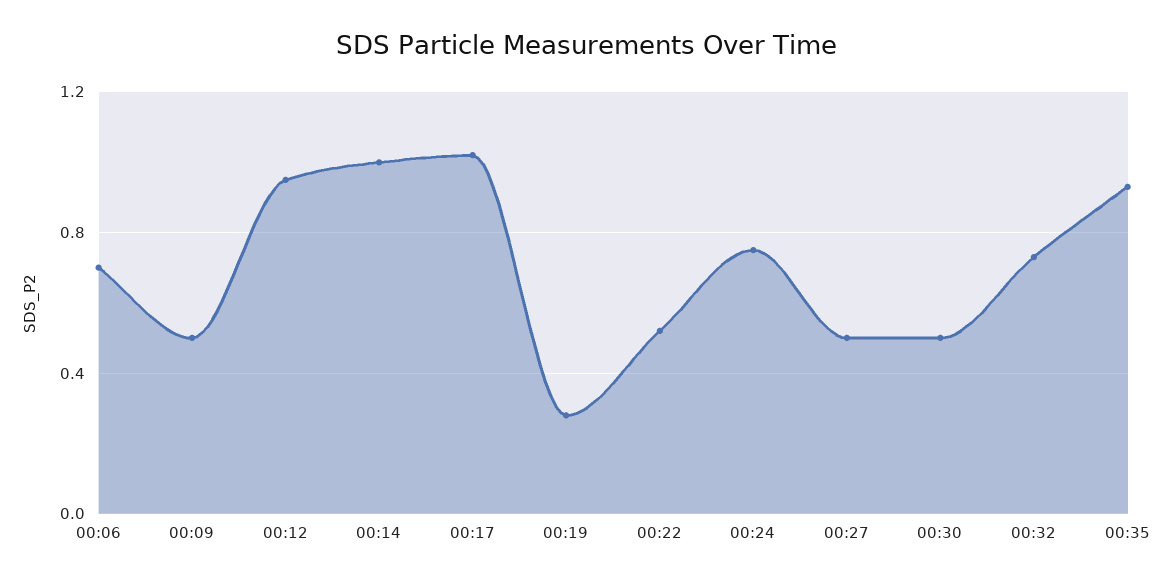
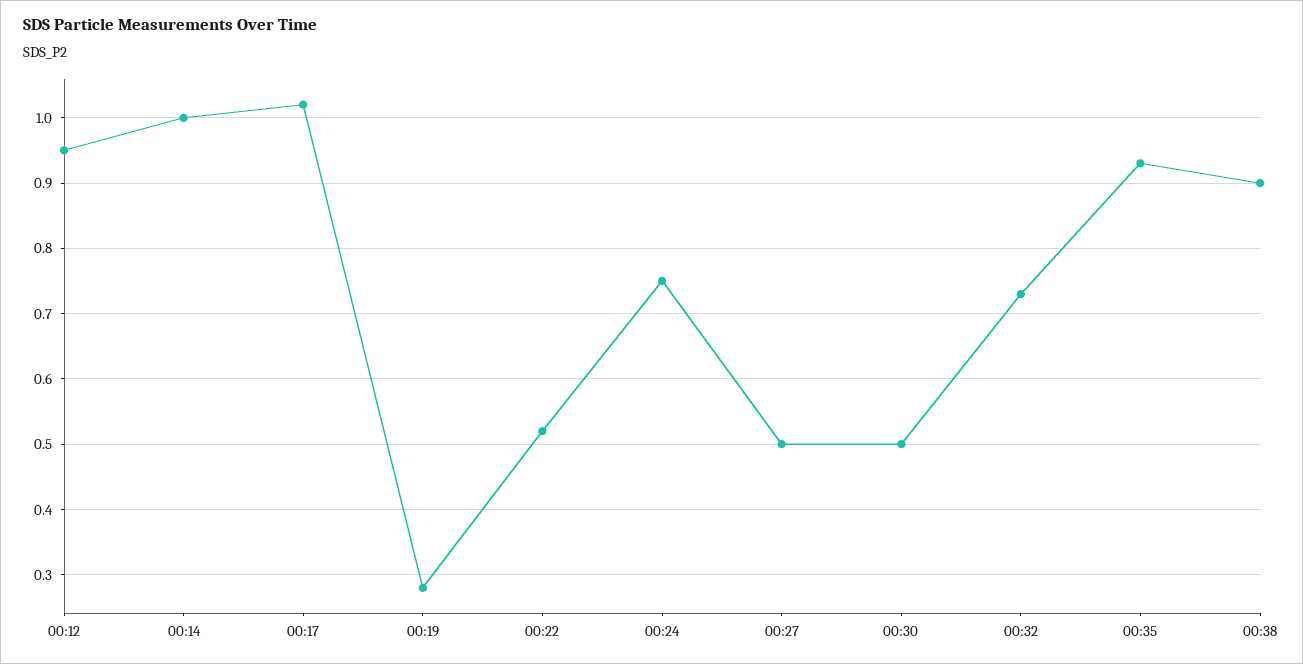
00:06: 0.7 -> none
00:09: 0.5 -> none
00:38: none -> 0.9

